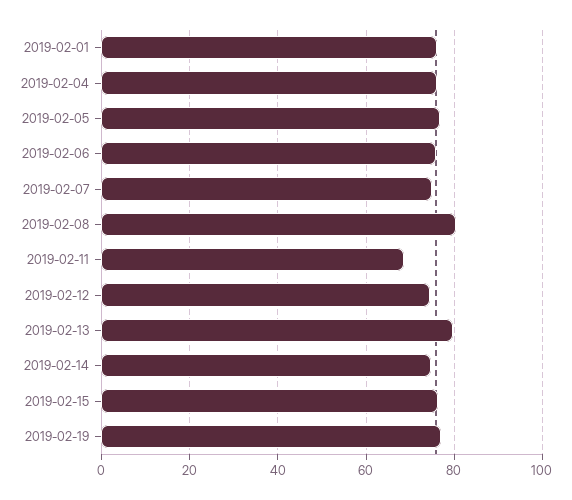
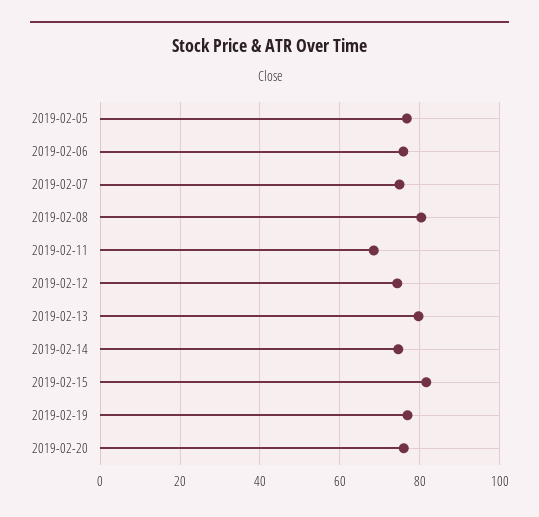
2019-02-01: 76 -> none
2019-02-04: 76 -> none
2019-02-15: 76 -> 82
2019-02-20: none -> 76

